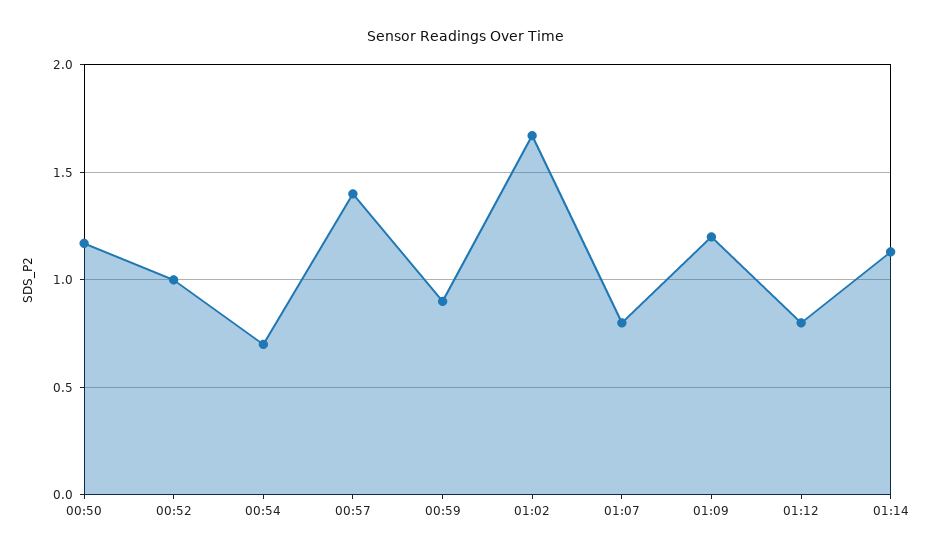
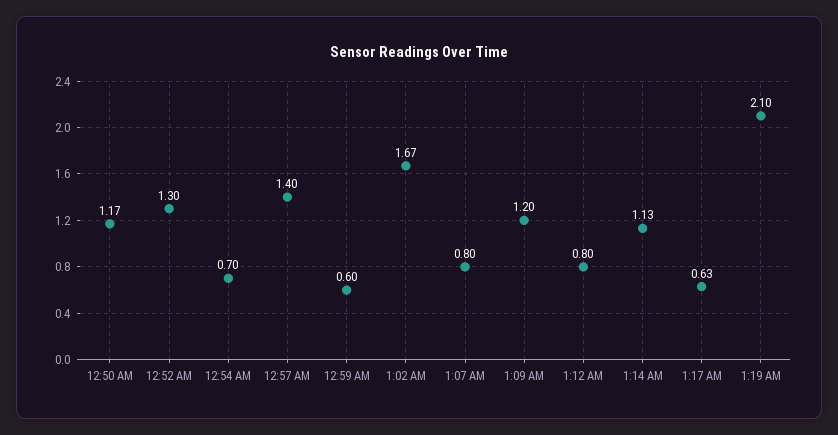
00:52: 1 -> 1.3
00:59: 0.9 -> 0.6
1:17 AM: none -> 0.63
1:19 AM: none -> 2.1

